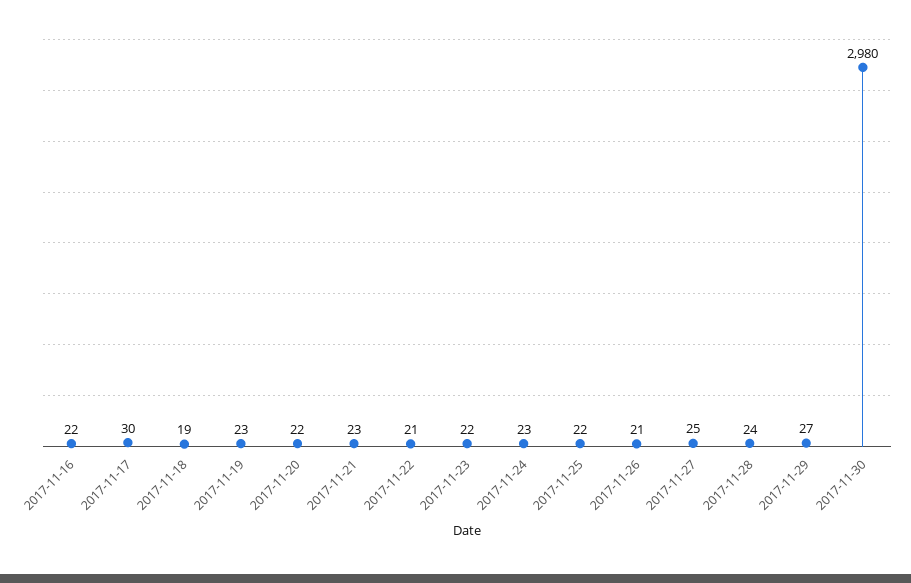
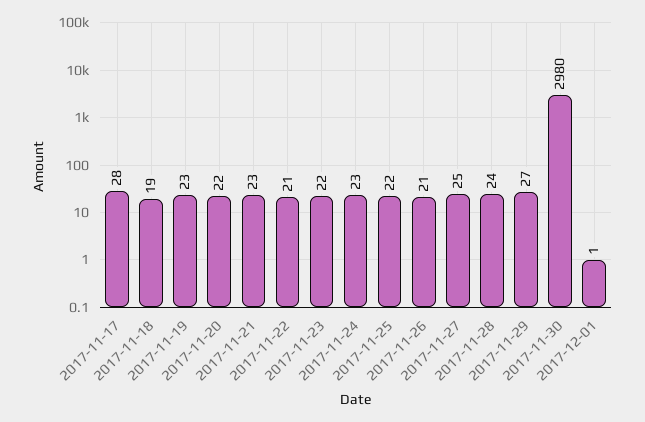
2017-11-16: 22 -> none
2017-11-17: 30 -> 28
2017-12-01: none -> 1

